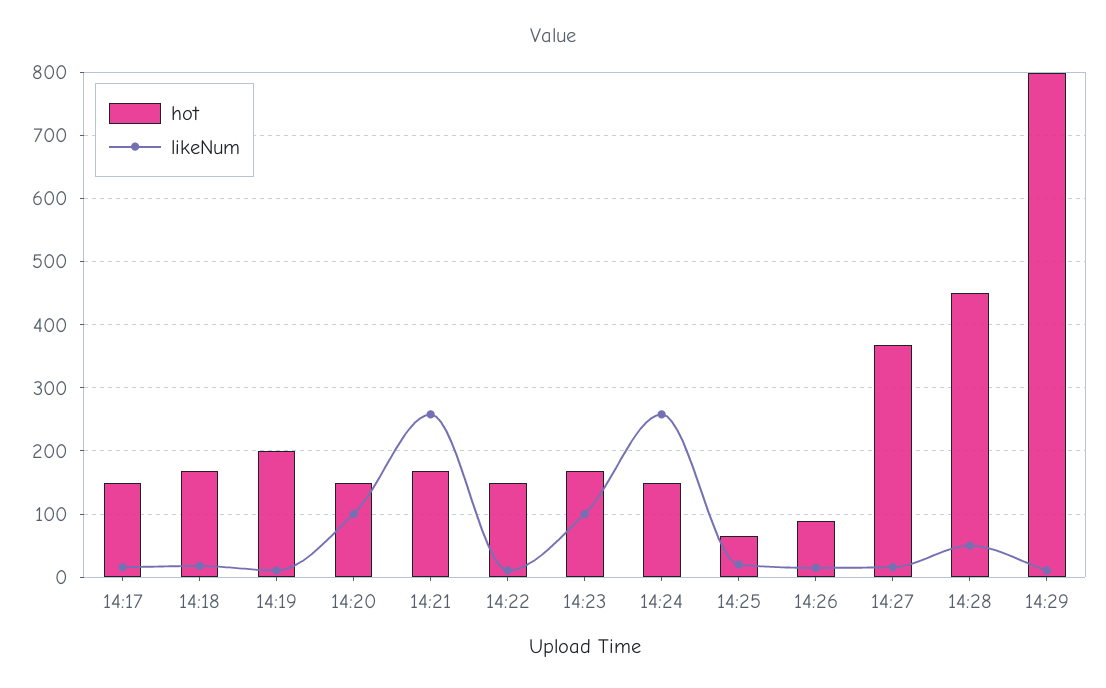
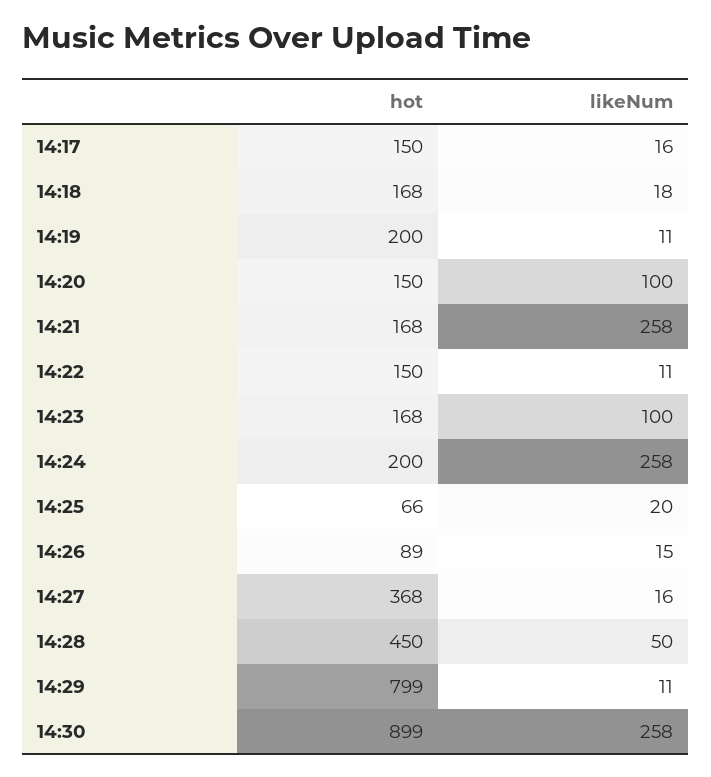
hot, 14:24: 150 -> 200
hot, 14:30: none -> 899
likeNum, 14:30: none -> 258

